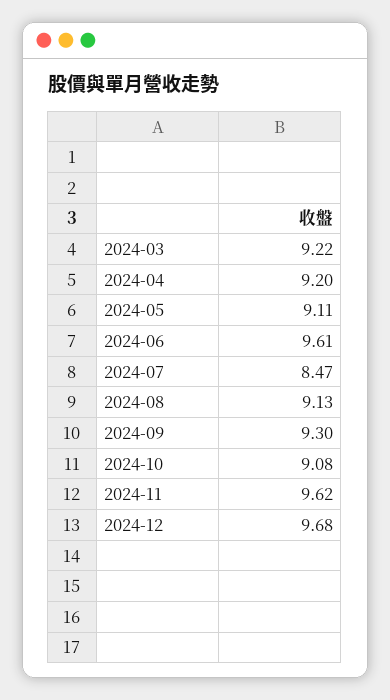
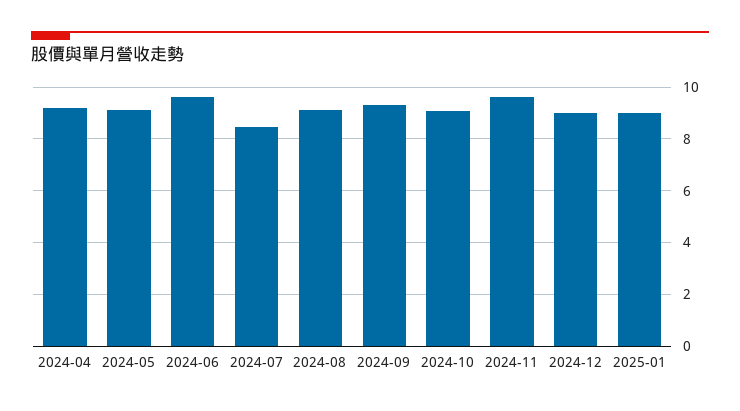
2024-03: 9.22 -> none
2024-12: 9.68 -> 9
2025-01: none -> 9

